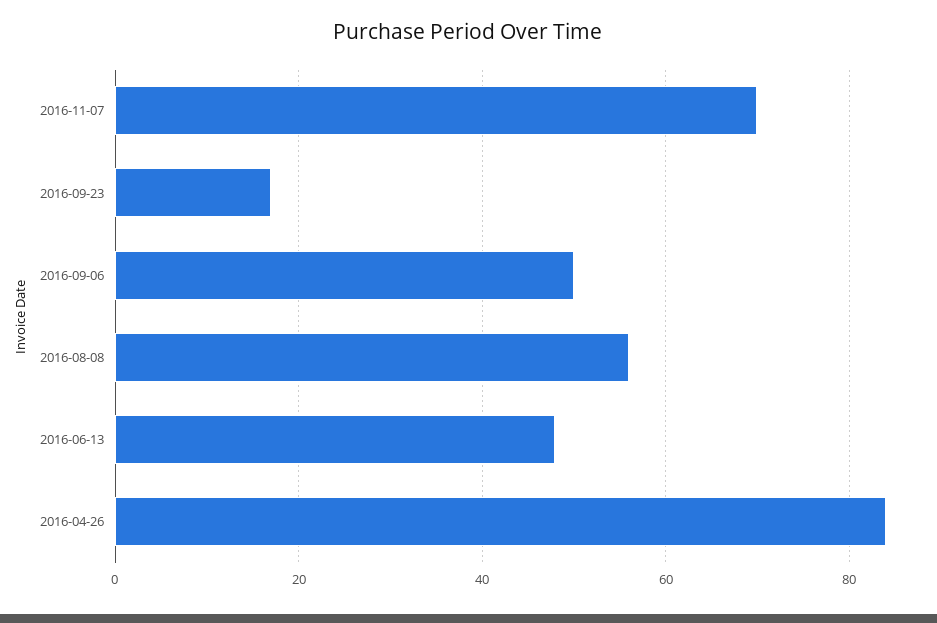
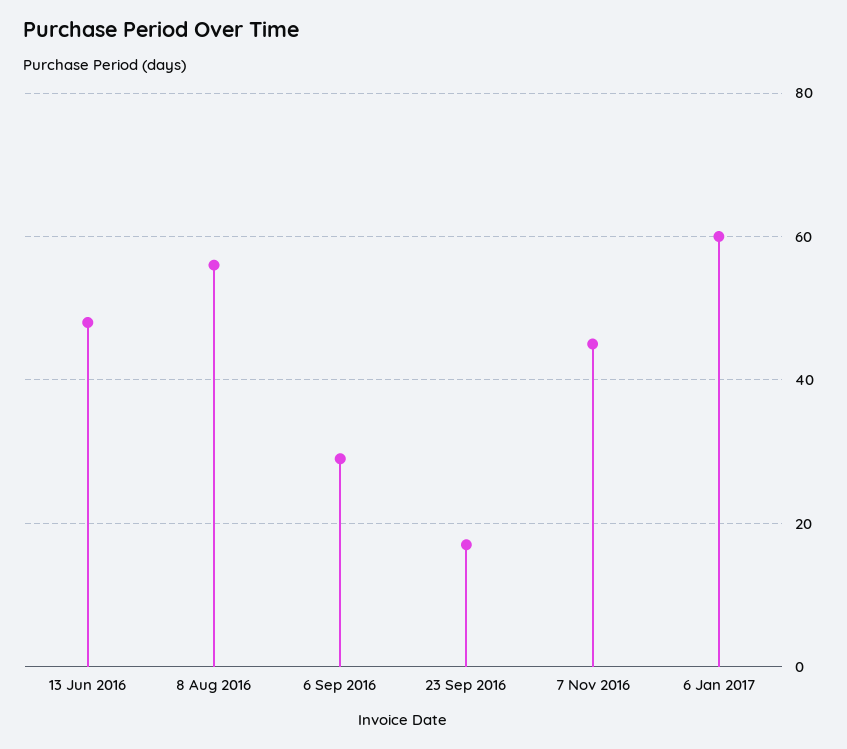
2016-11-07: 70 -> 45
2016-09-06: 50 -> 30
2016-04-26: 85 -> none
6 Jan 2017: none -> 60

